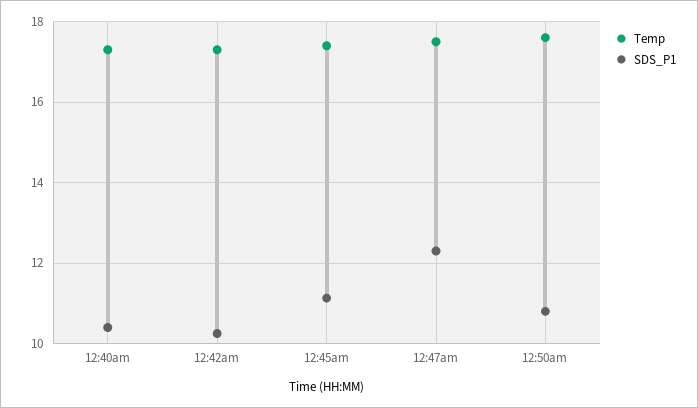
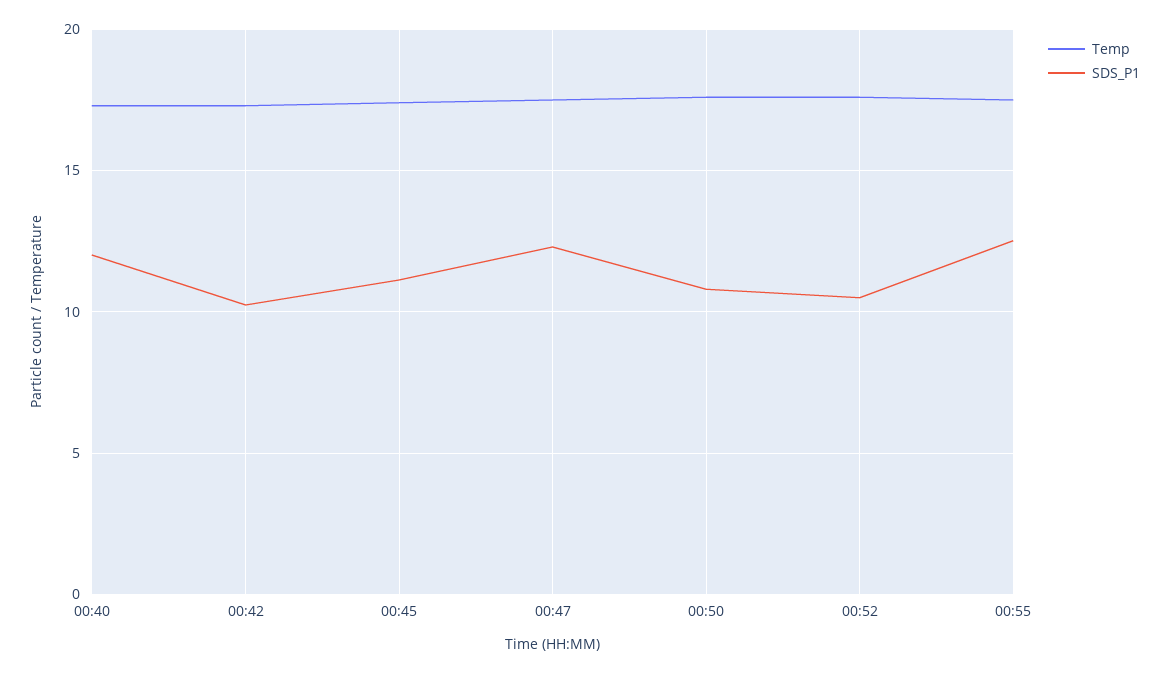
SDS_P1, 12:40am: 10.4 -> 12
Temp, 00:52: none -> 17.5
SDS_P1, 00:52: none -> 10.5
Temp, 00:55: none -> 17.5
SDS_P1, 00:55: none -> 12.5

